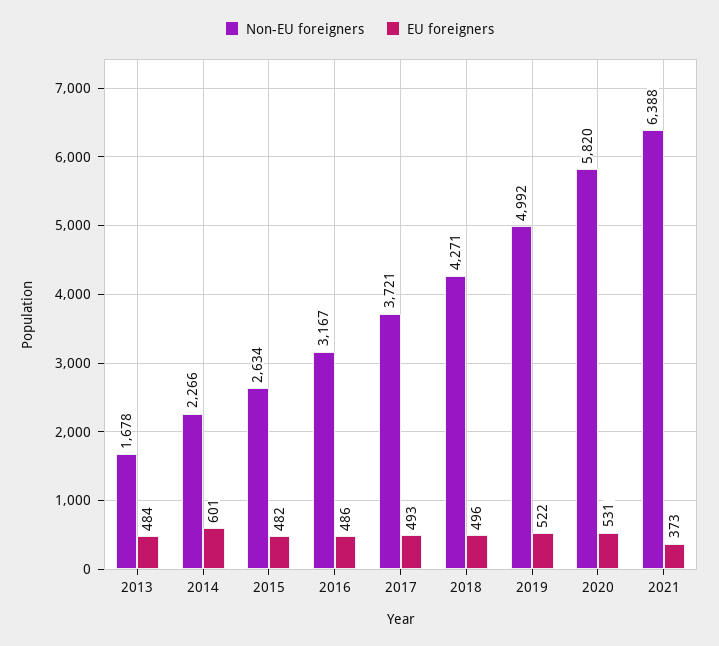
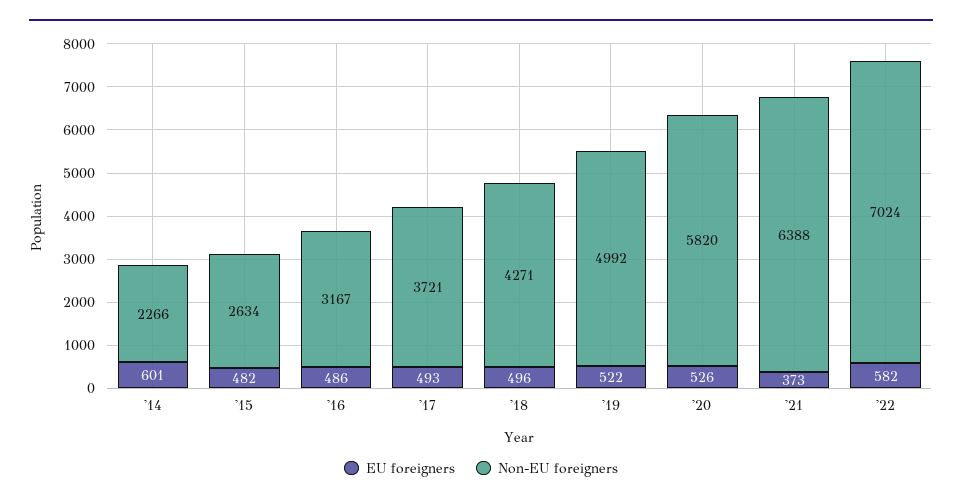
Non-EU foreigners, 2013: 1678 -> none
EU foreigners, 2013: 484 -> none
EU foreigners, 2020: 531 -> 526
EU foreigners, '22: none -> 582
Non-EU foreigners, '22: none -> 7024

